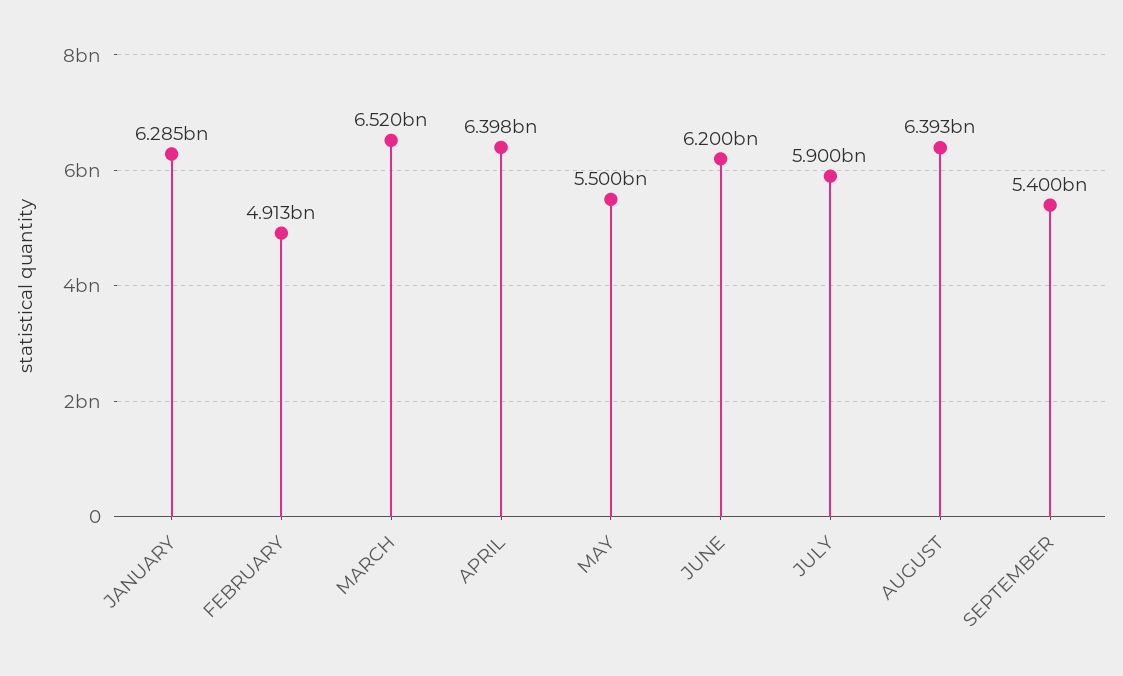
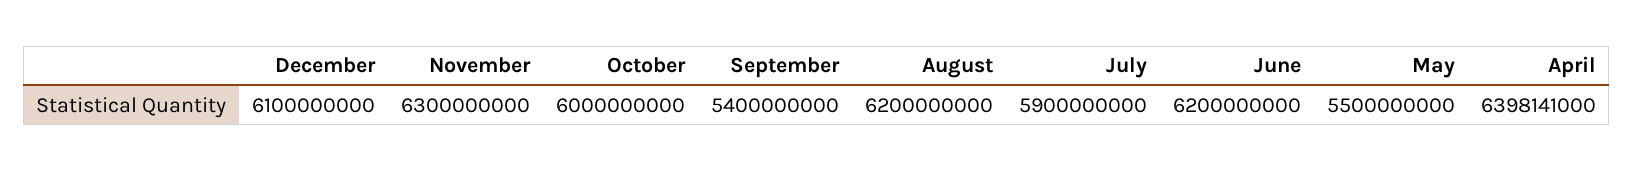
JANUARY: 6285000000 -> none
FEBRUARY: 4913000000 -> none
MARCH: 6520000000 -> none
AUGUST: 6393000000 -> 6200000000
December: none -> 6100000000
November: none -> 6300000000
October: none -> 6000000000

